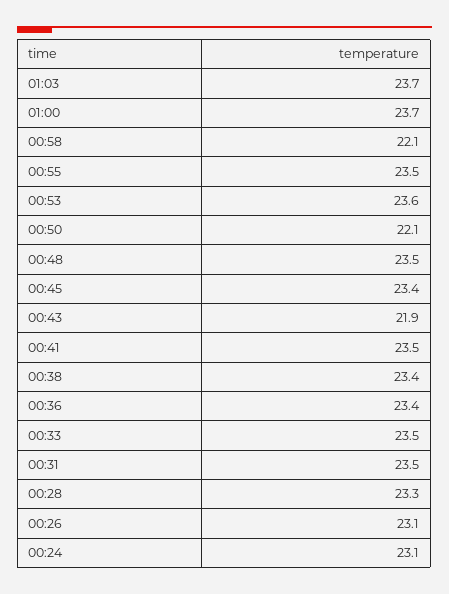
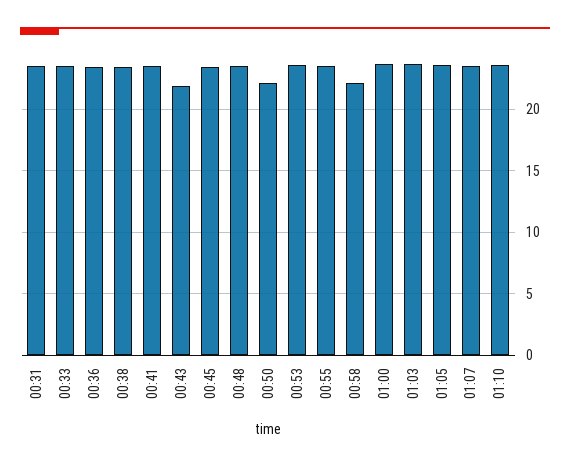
00:28: 23.3 -> none
00:26: 23.1 -> none
00:24: 23.1 -> none
01:05: none -> 23.5
01:07: none -> 23.5
01:10: none -> 23.5

